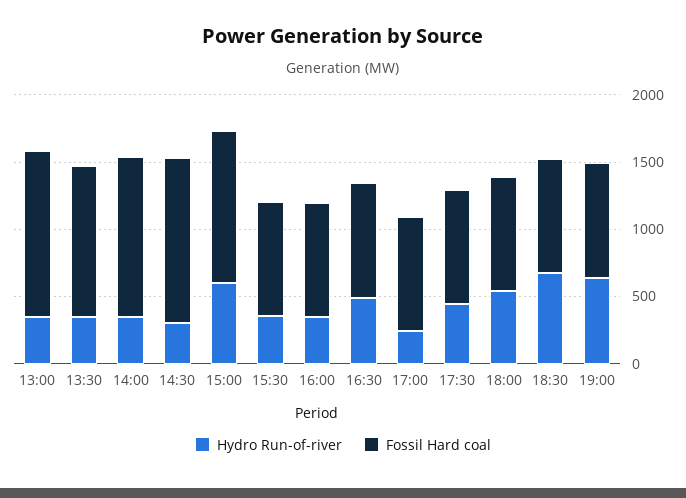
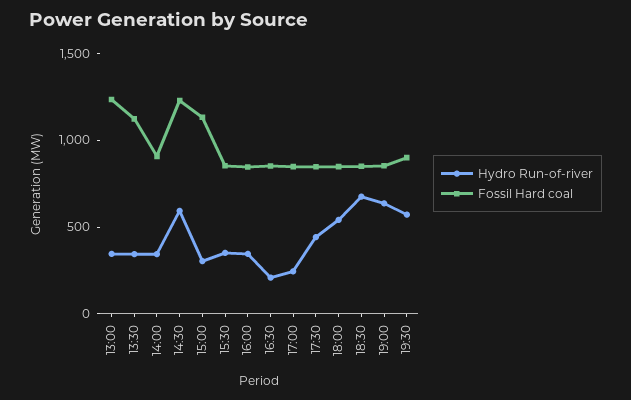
Fossil Hard coal, 14:00: 1200 -> 900
Hydro Run-of-river, 14:30: 300 -> 600
Hydro Run-of-river, 15:00: 600 -> 300
Hydro Run-of-river, 16:30: 500 -> 200
Hydro Run-of-river, 19:30: none -> 600
Fossil Hard coal, 19:30: none -> 900

